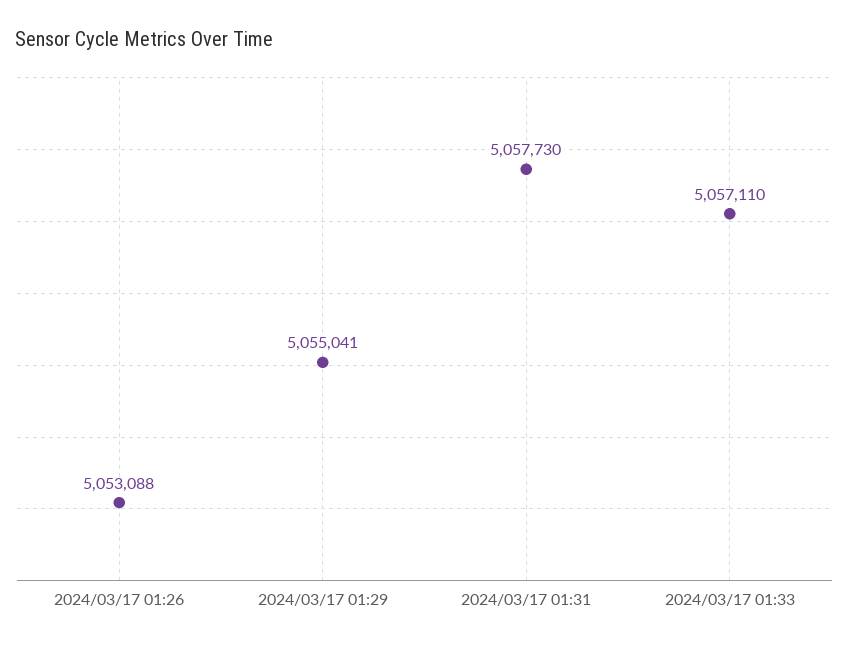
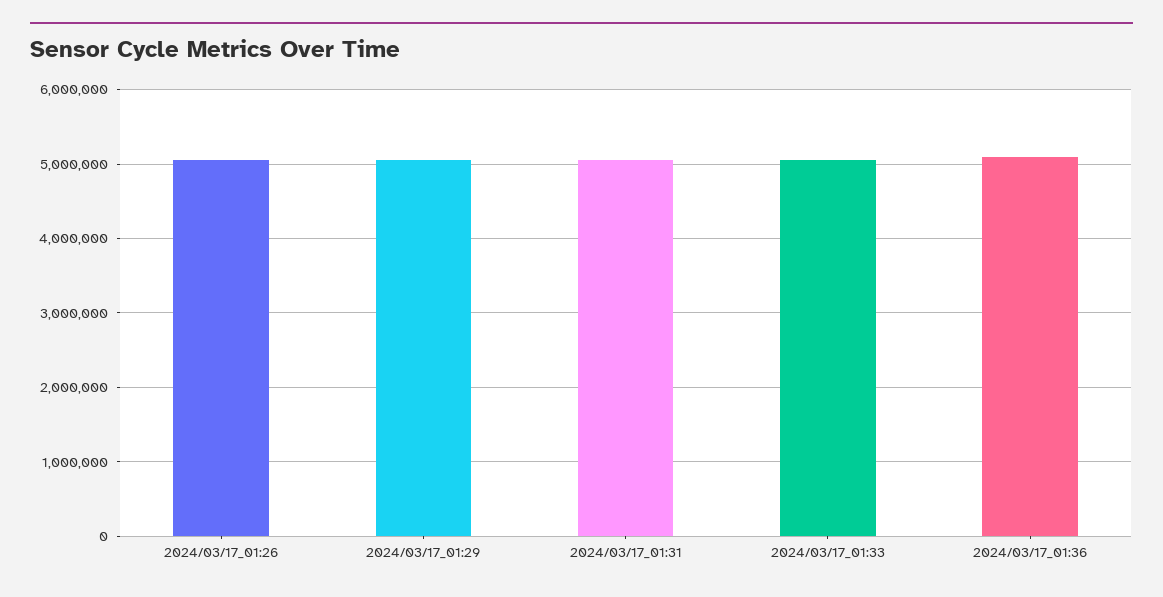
2024/03/17_01:36: none -> 5100000

